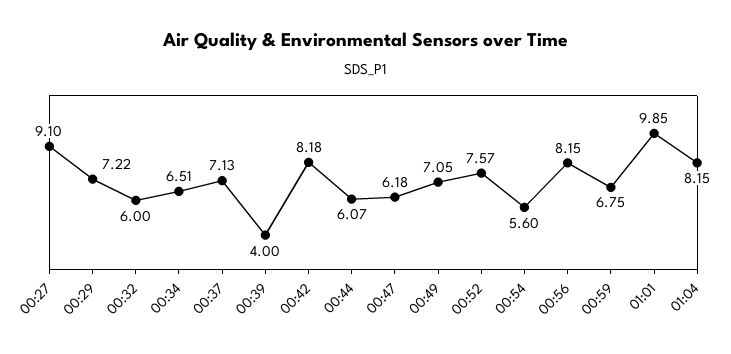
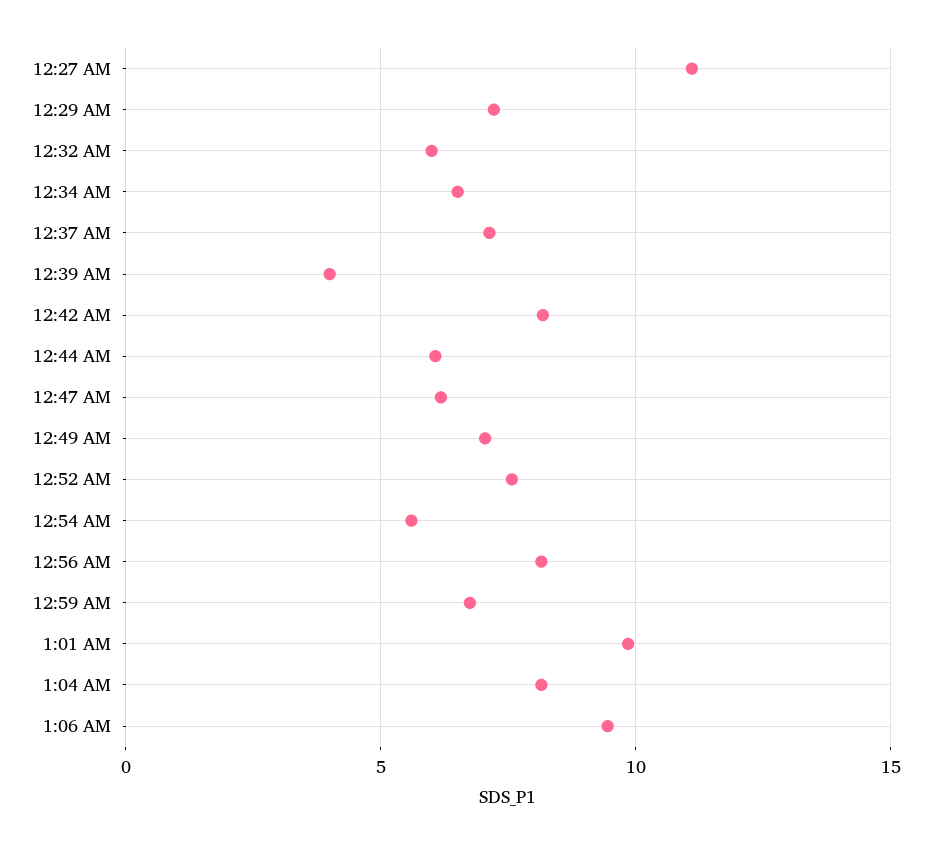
00:27: 9.1 -> 11
1:06 AM: none -> 9.5

